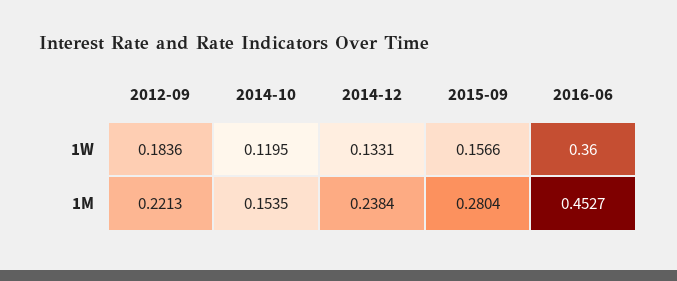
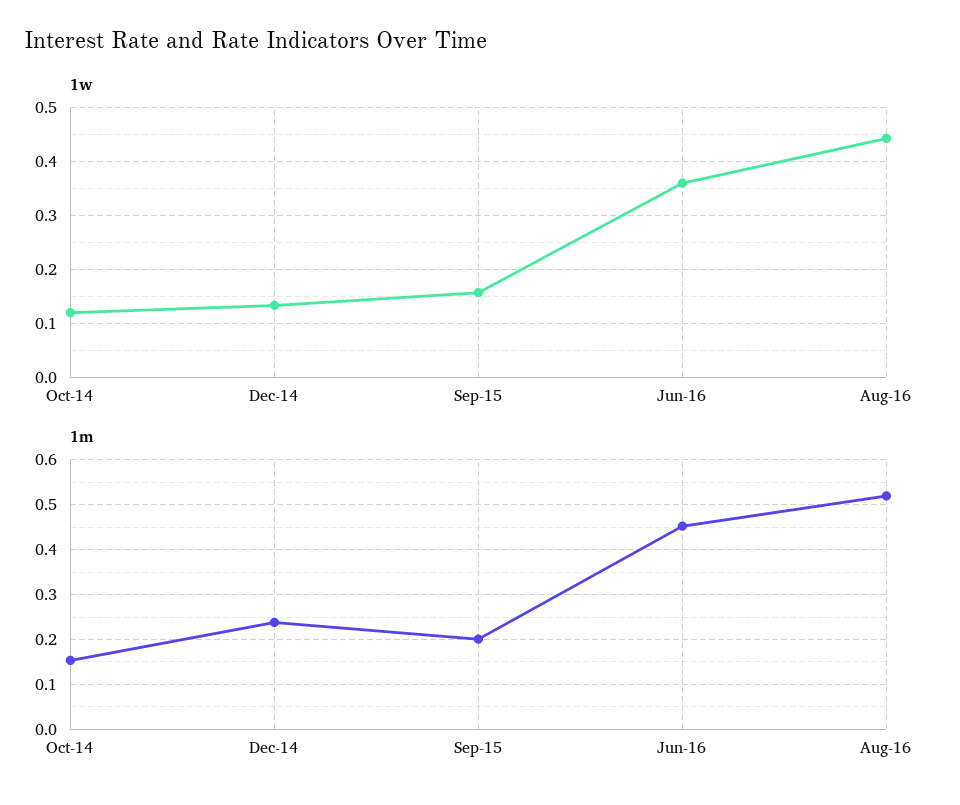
1W, 2012-09: 0.1836 -> none
1M, 2012-09: 0.2213 -> none
1M, 2015-09: 0.2804 -> 0.2
1W, Aug-16: none -> 0.44
1M, Aug-16: none -> 0.52

